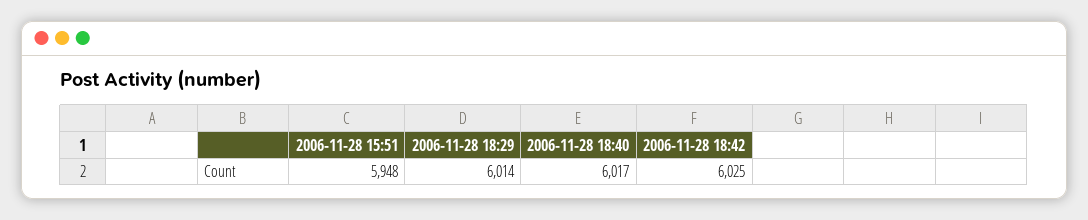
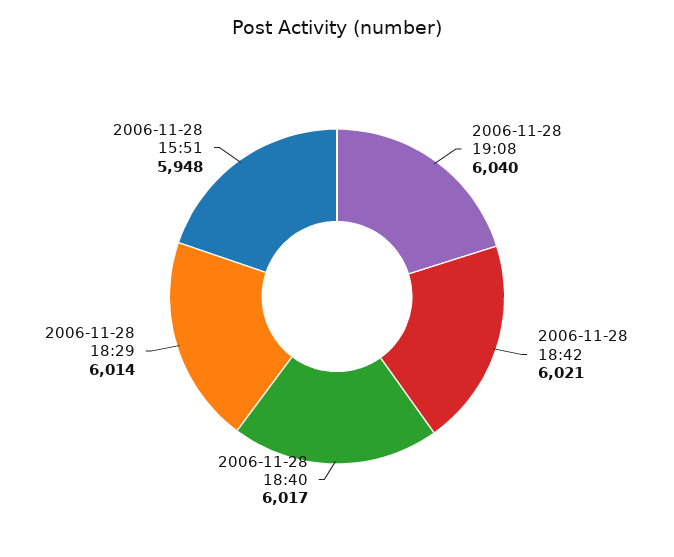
2006-11-28 18:42: 6025 -> 6021
2006-11-28 19:08: none -> 6040

